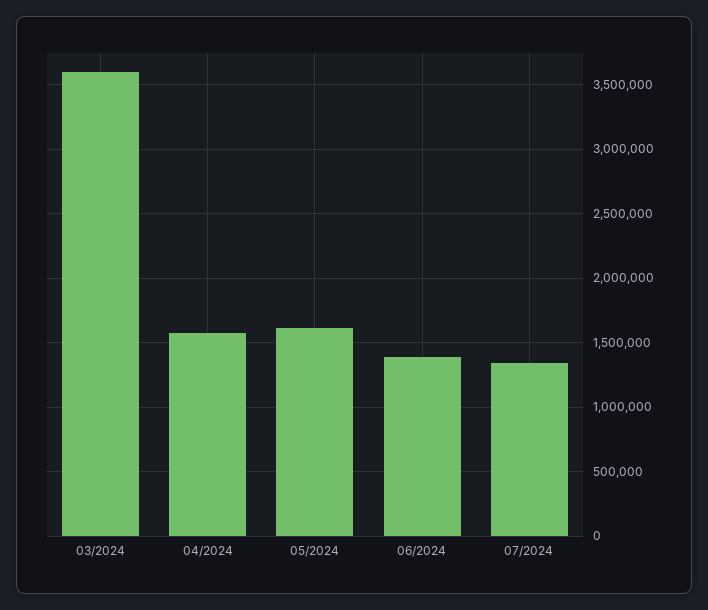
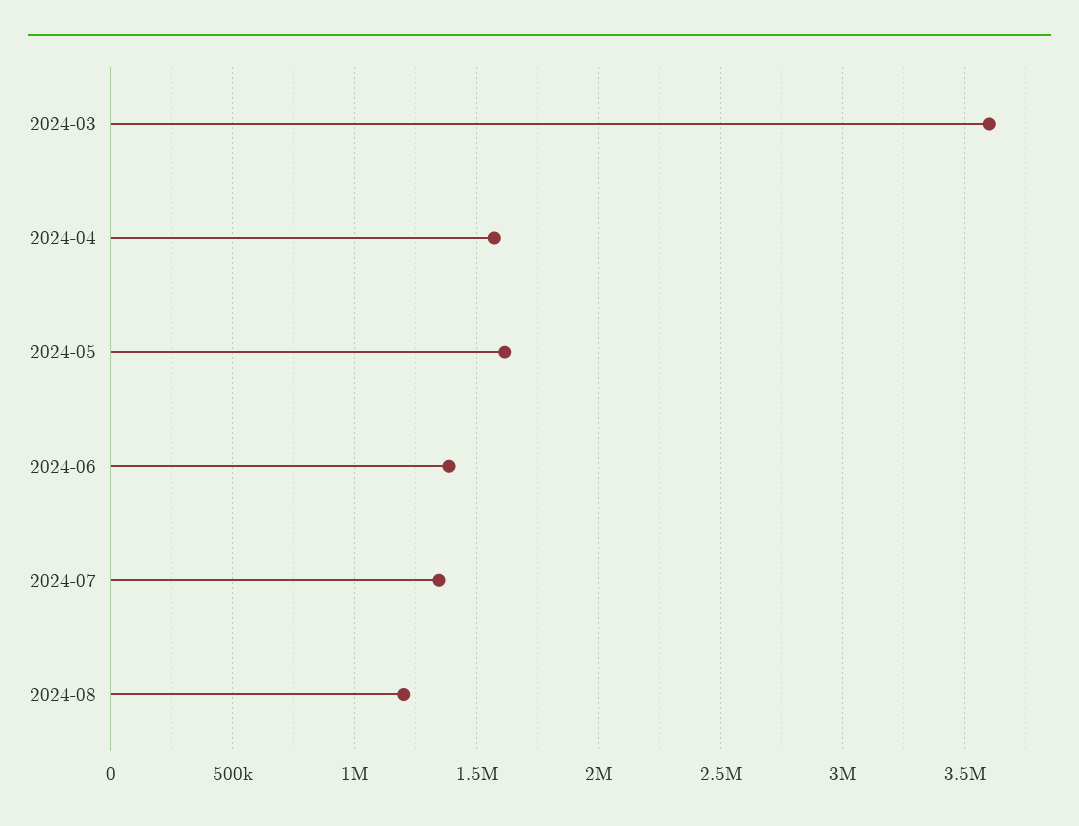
2024-08: none -> 1200000

